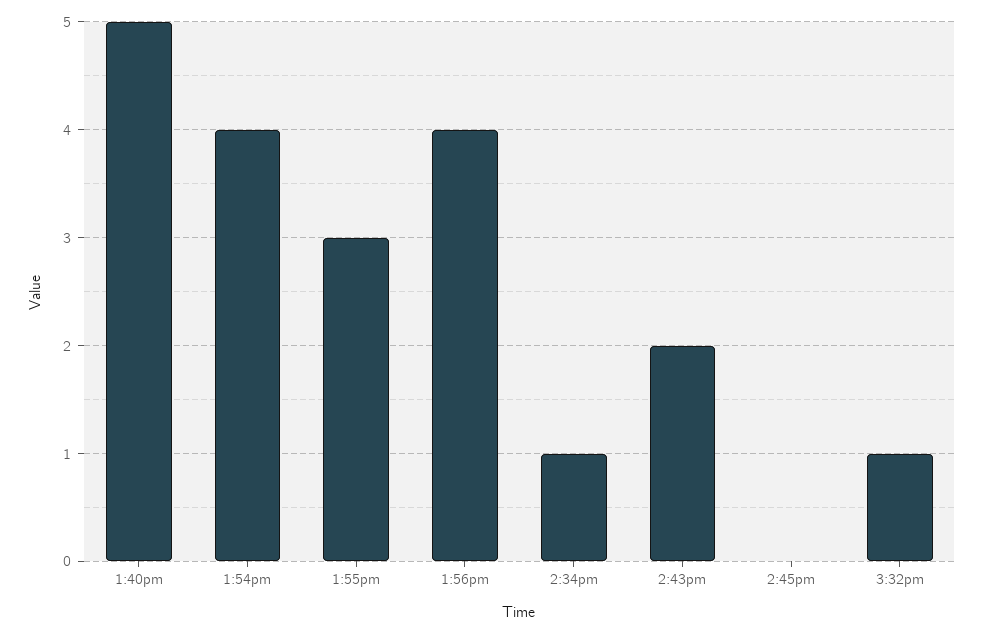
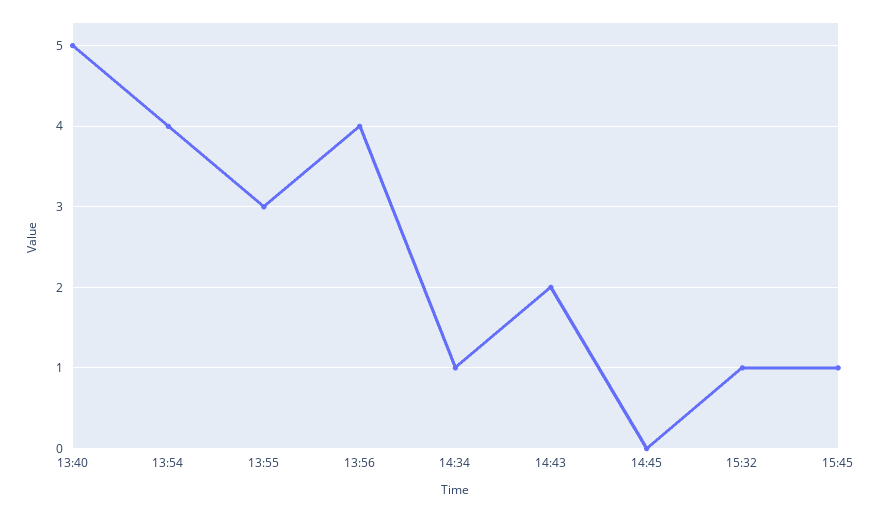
15:45: none -> 1

